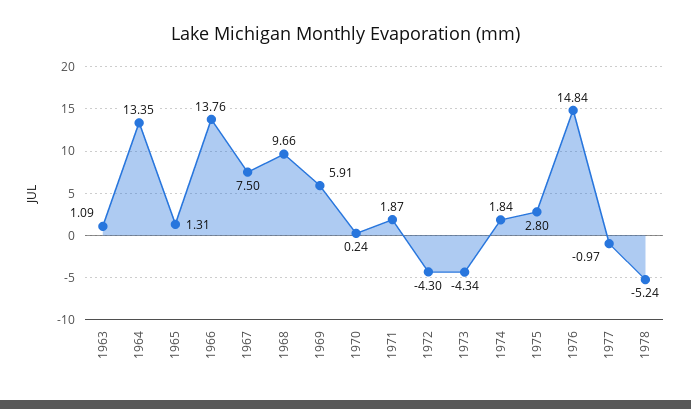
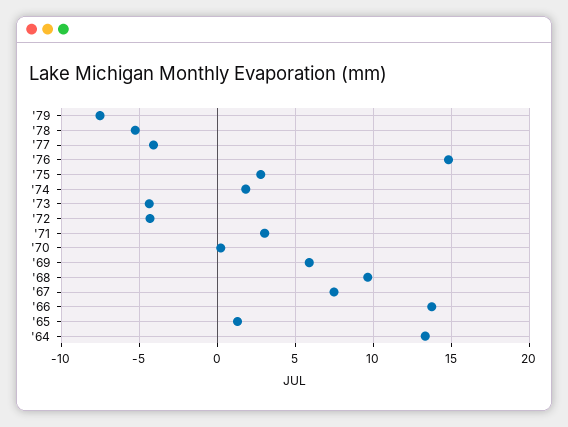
1963: 1.09 -> none
1971: 1.87 -> 3
1977: -0.97 -> -4
'79: none -> -7.5

